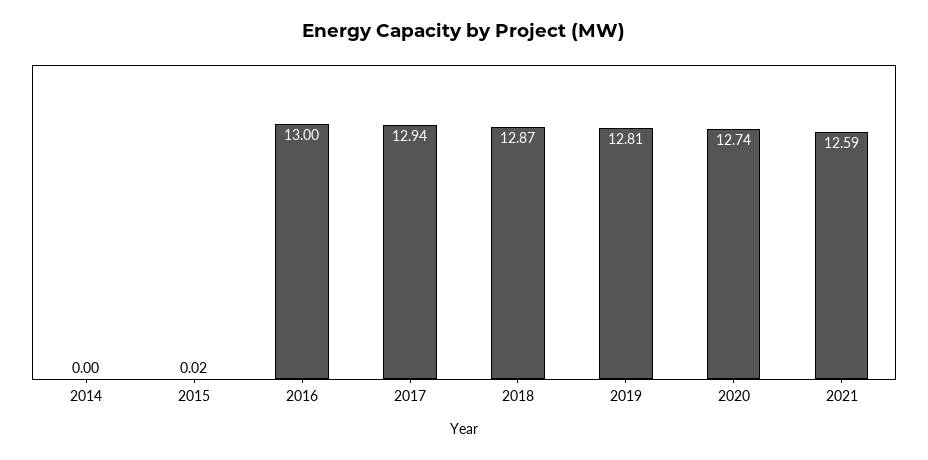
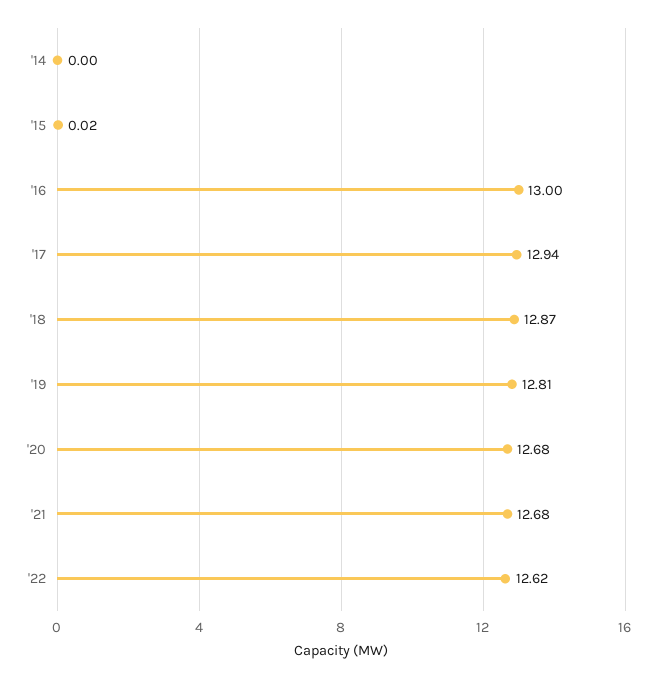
2020: 12.74 -> 12.68
2021: 12.59 -> 12.68
'22: none -> 12.62

